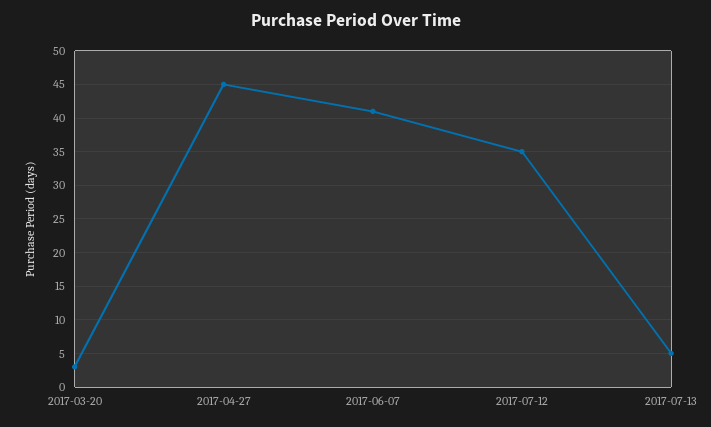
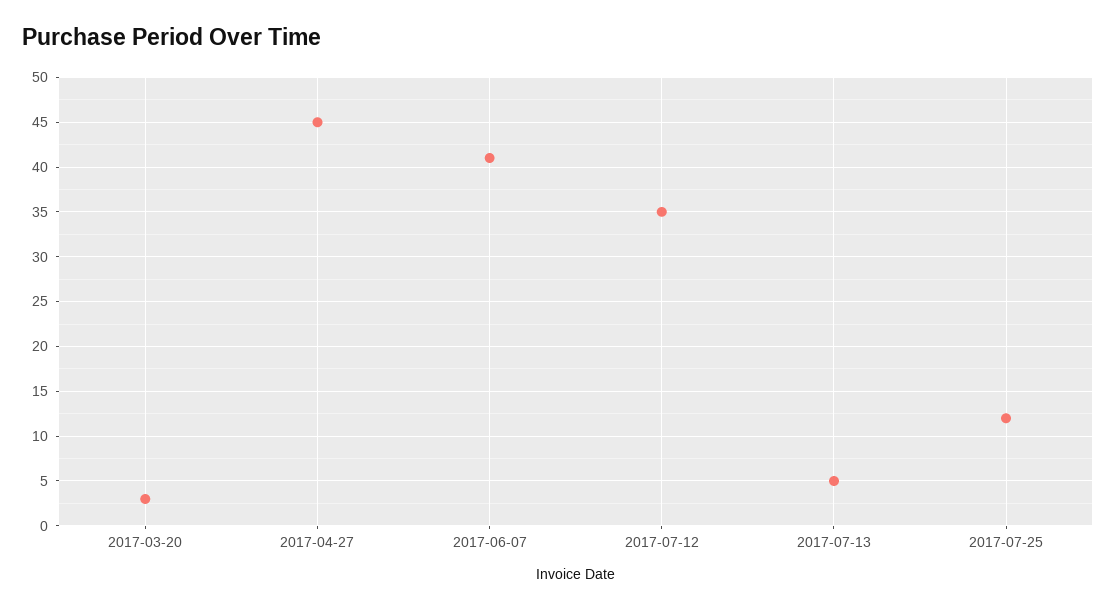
2017-07-25: none -> 12

